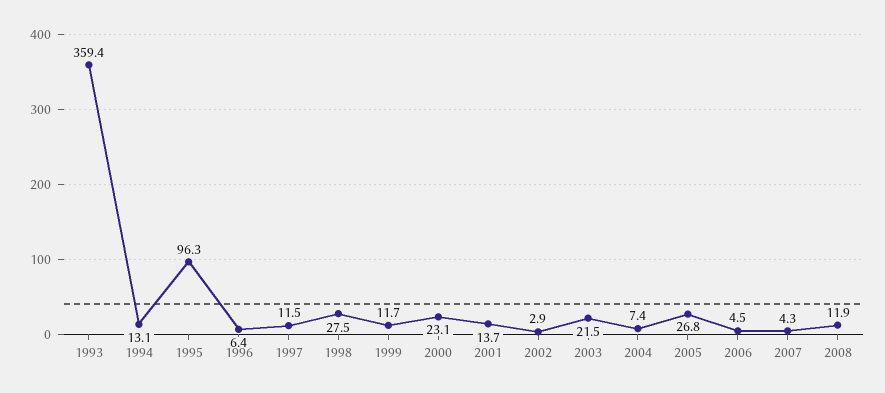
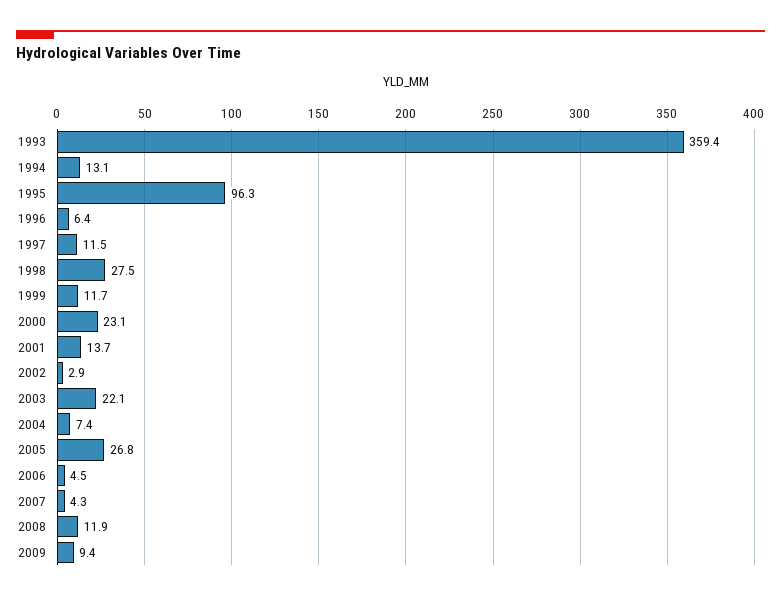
2003: 21.5 -> 22.1
2009: none -> 9.4

